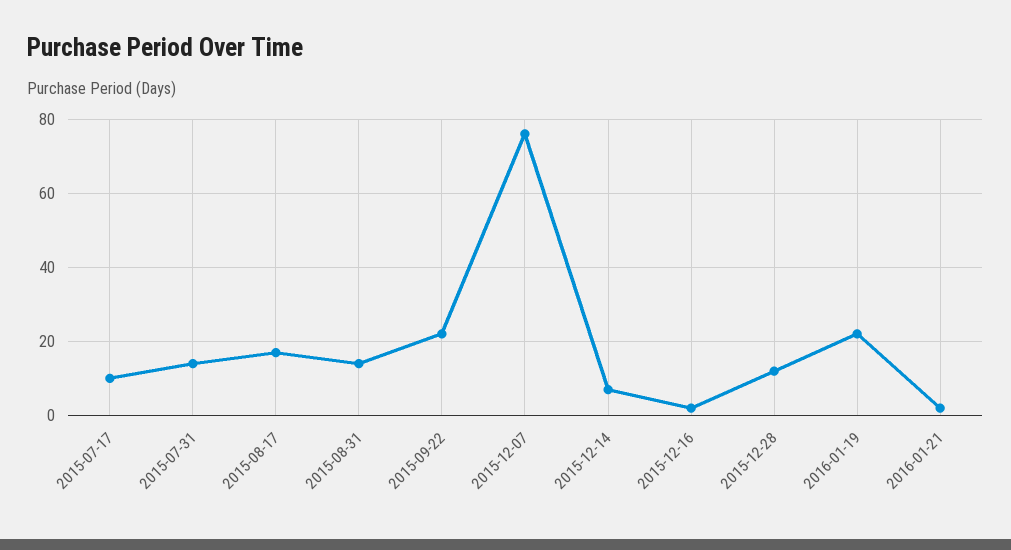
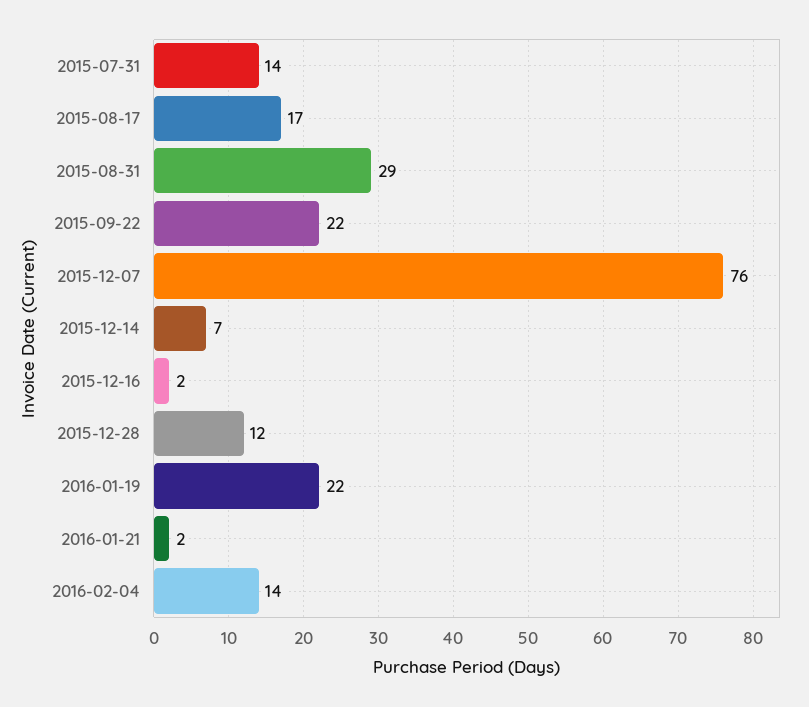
2015-07-17: 10 -> none
2015-08-31: 15 -> 29
2016-02-04: none -> 14

